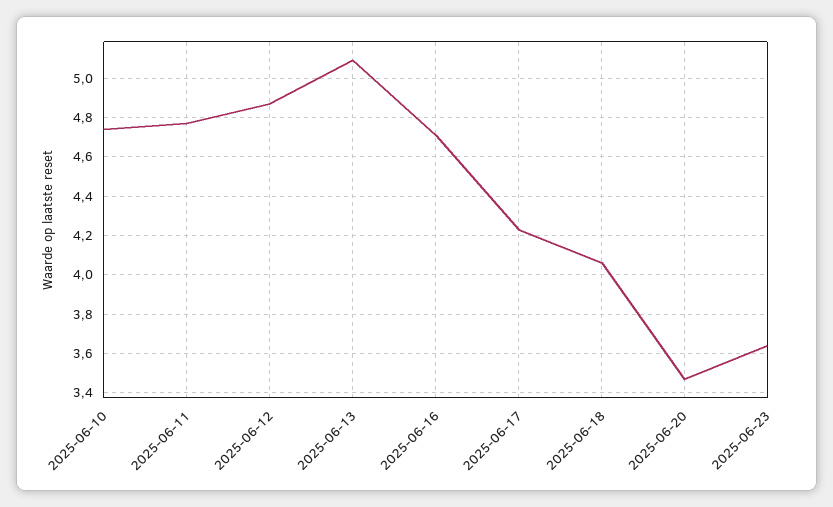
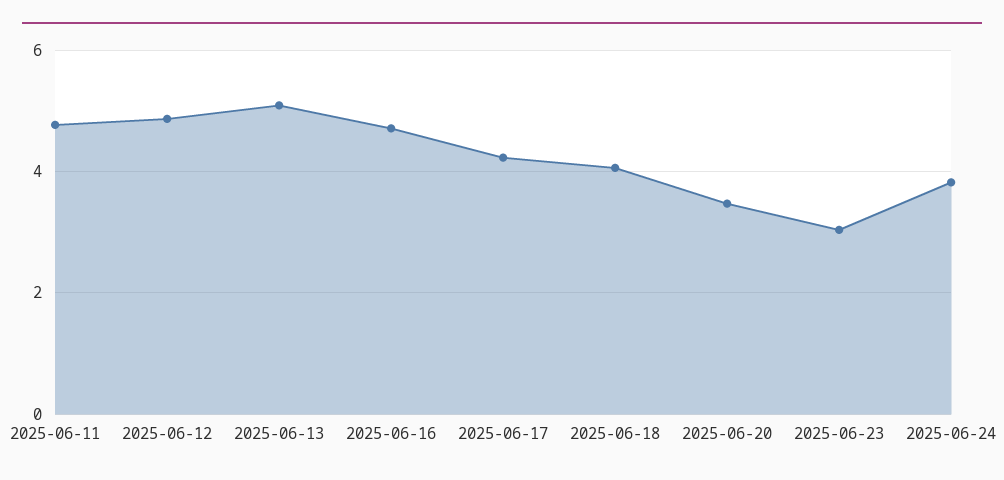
2025-06-10: 4.75 -> none
2025-06-23: 3.65 -> 3
2025-06-24: none -> 3.8

